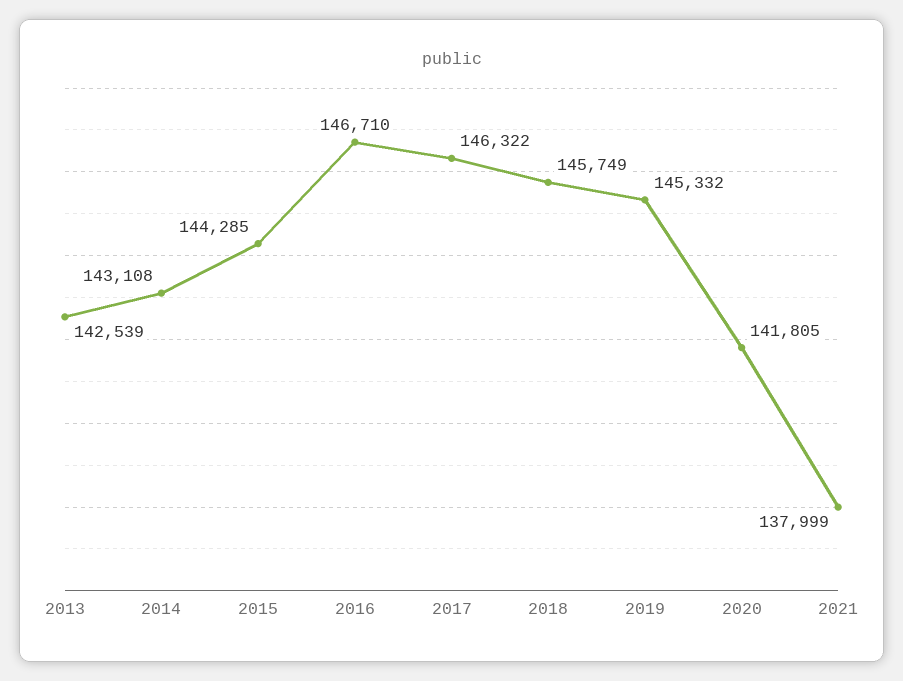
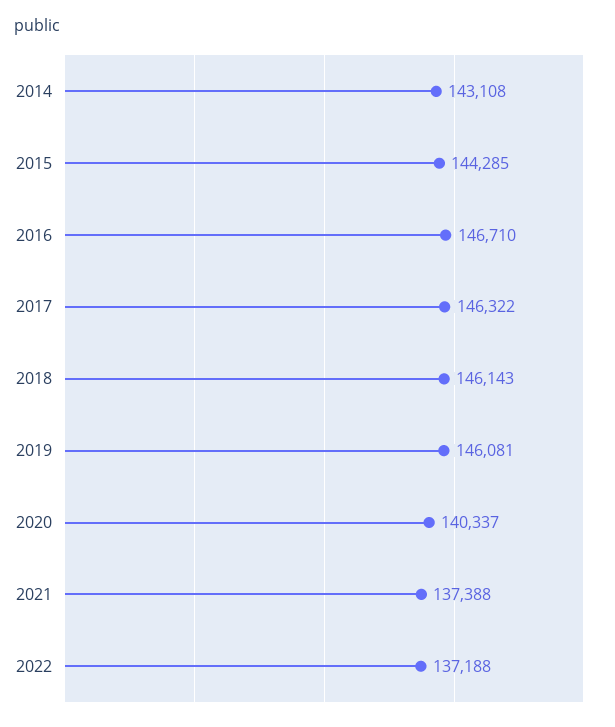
2013: 142539 -> none
2018: 145749 -> 146143
2019: 145332 -> 146081
2020: 141805 -> 140337
2021: 137999 -> 137388
2022: none -> 137188

